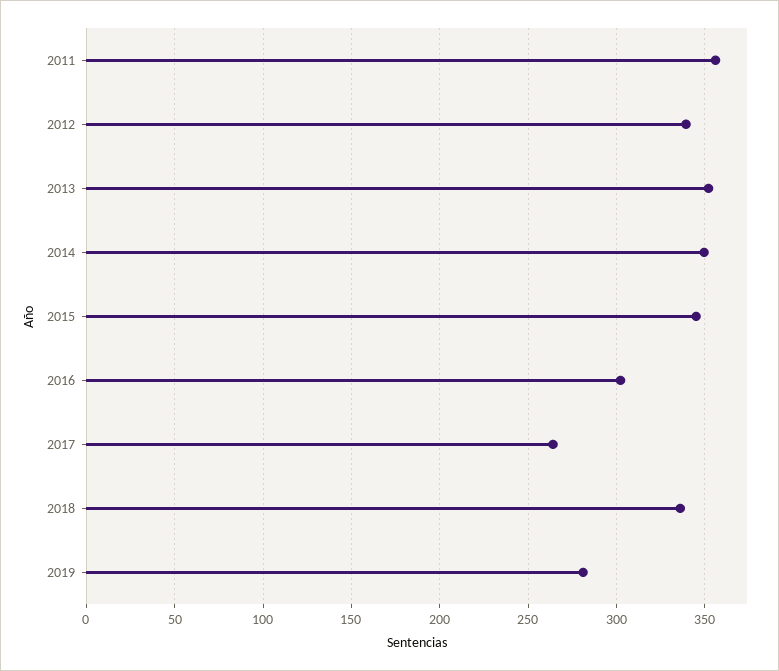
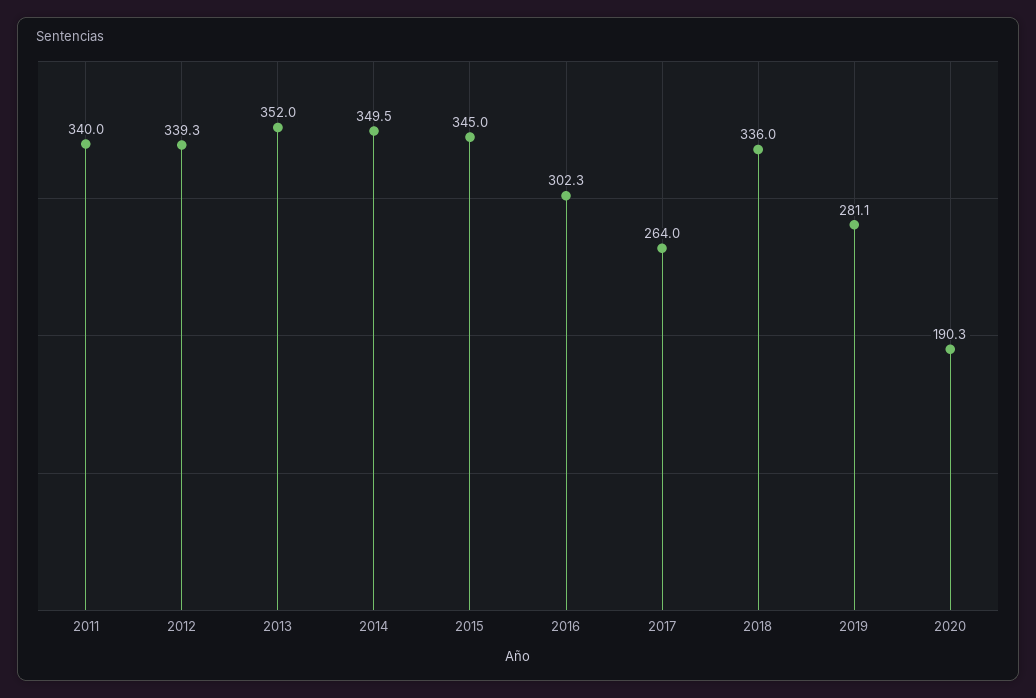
2011: 355 -> 340
2020: none -> 190.3

